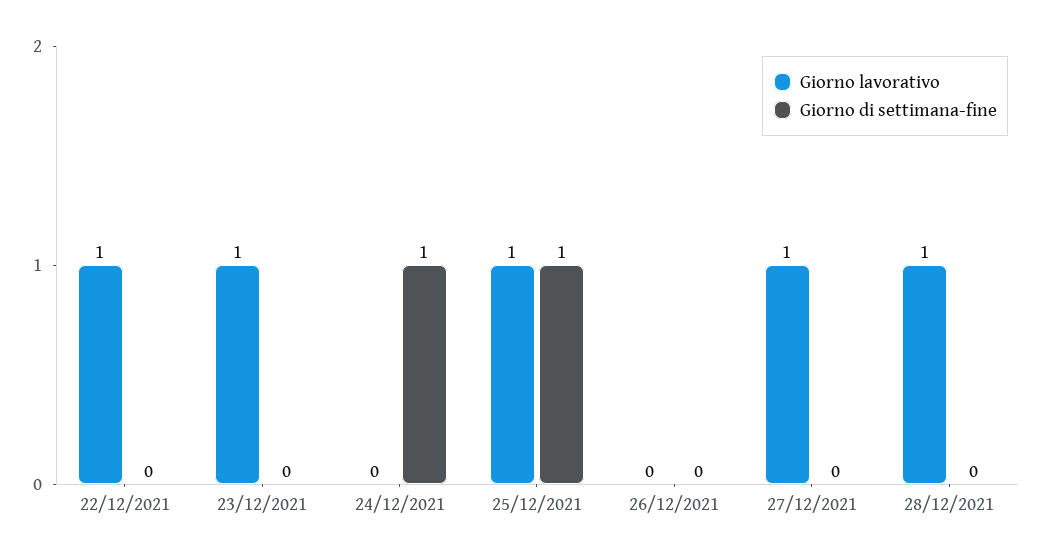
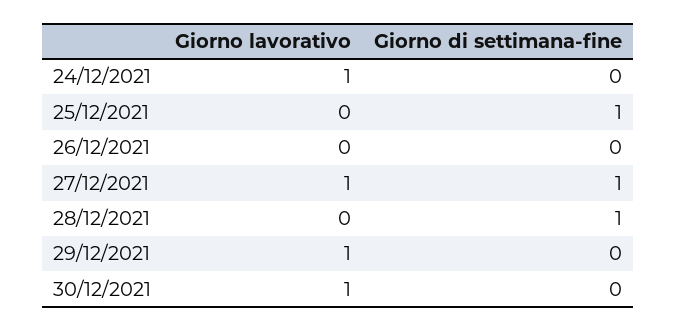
Giorno lavorativo, 22/12/2021: 1 -> none
Giorno di settimana-fine, 22/12/2021: 0 -> none
Giorno lavorativo, 23/12/2021: 1 -> none
Giorno di settimana-fine, 23/12/2021: 0 -> none
Giorno lavorativo, 24/12/2021: 0 -> 1
Giorno di settimana-fine, 24/12/2021: 1 -> 0
Giorno lavorativo, 25/12/2021: 1 -> 0
Giorno di settimana-fine, 27/12/2021: 0 -> 1
Giorno lavorativo, 28/12/2021: 1 -> 0
Giorno di settimana-fine, 28/12/2021: 0 -> 1
Giorno lavorativo, 29/12/2021: none -> 1
Giorno di settimana-fine, 29/12/2021: none -> 0
Giorno lavorativo, 30/12/2021: none -> 1
Giorno di settimana-fine, 30/12/2021: none -> 0

